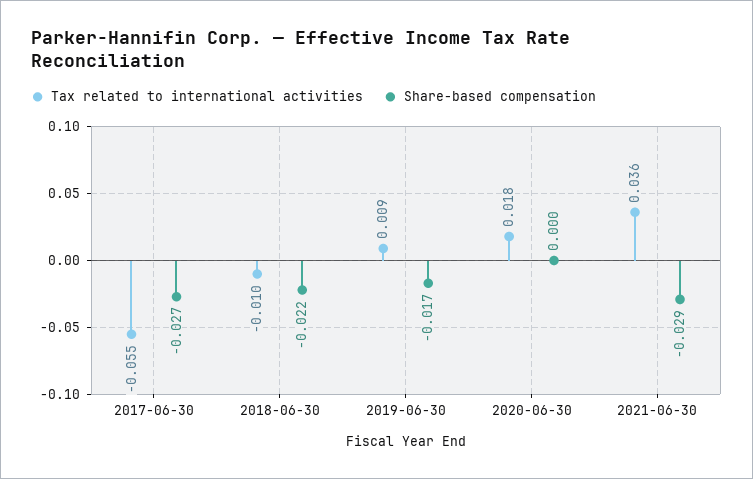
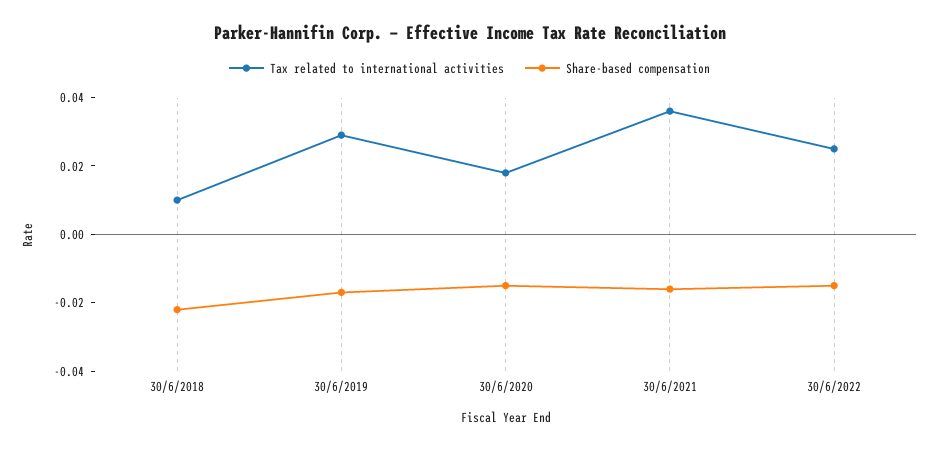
Tax related to international activities, 2017-06-30: -0.055 -> none
Share-based compensation, 2017-06-30: -0.027 -> none
Tax related to international activities, 2018-06-30: -0.01 -> 0.01
Tax related to international activities, 2019-06-30: 0.009 -> 0.03
Share-based compensation, 2020-06-30: 0 -> -0.015
Share-based compensation, 2021-06-30: -0.029 -> -0.015
Tax related to international activities, 30/6/2022: none -> 0.025
Share-based compensation, 30/6/2022: none -> -0.015

